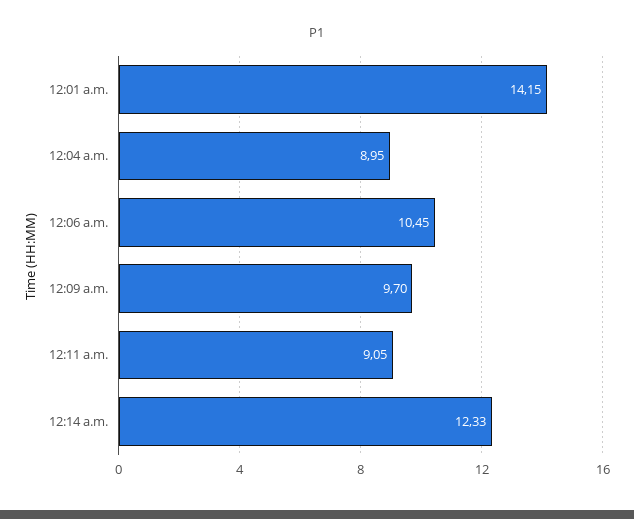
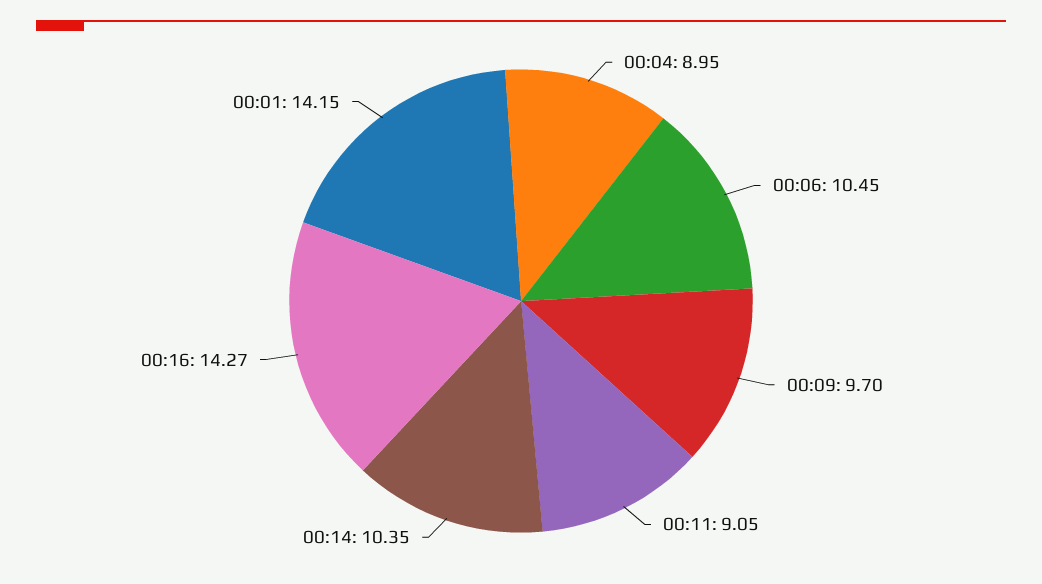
12:14 a.m.: 12.33 -> 10.35
00:16: none -> 14.27

